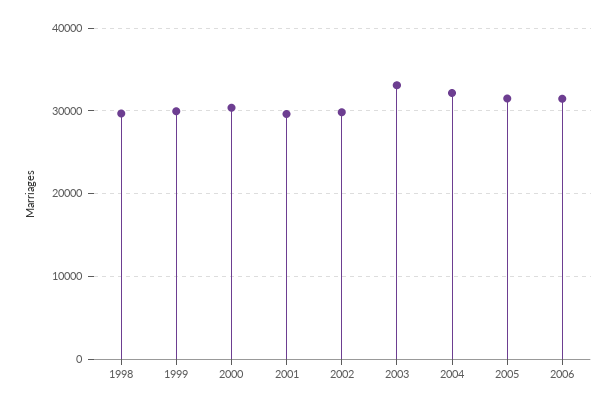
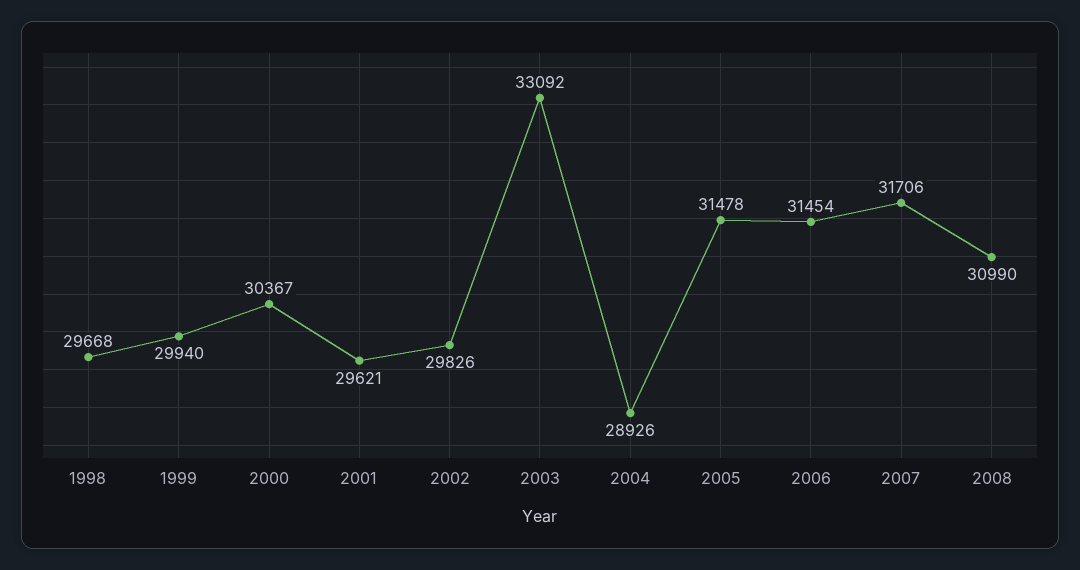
2004: 32000 -> 28926
2007: none -> 31706
2008: none -> 30990

